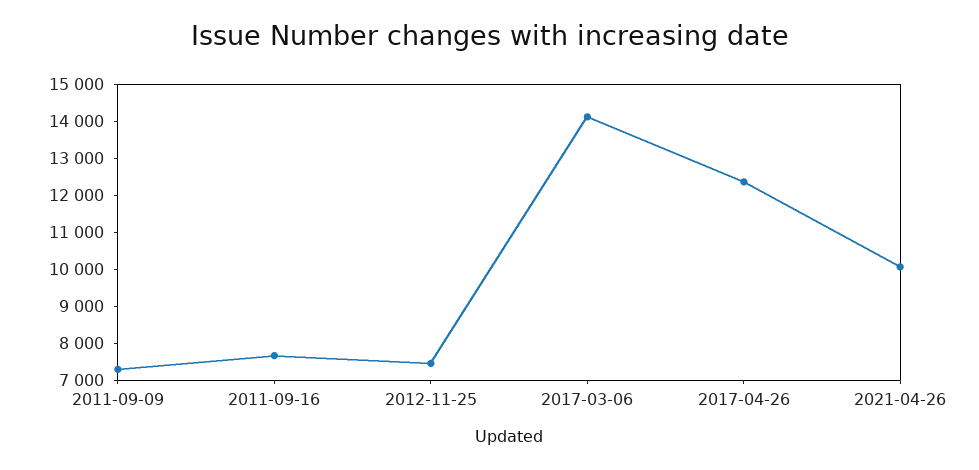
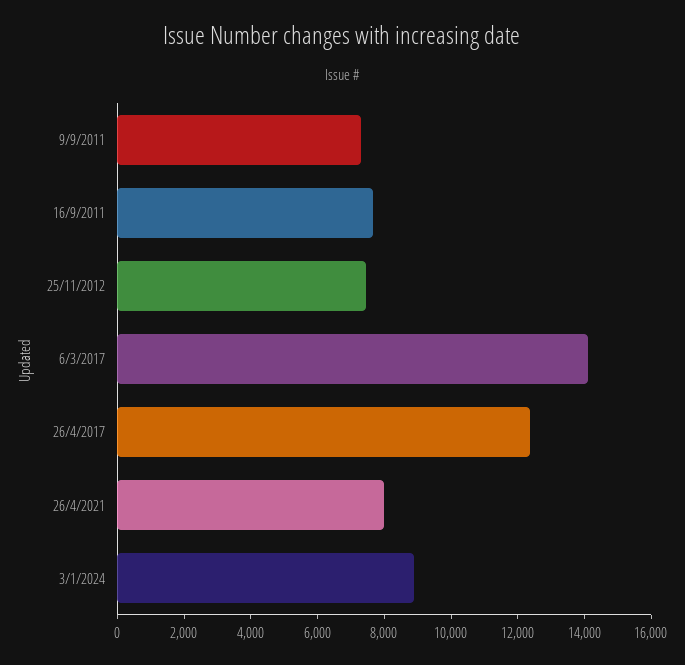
2021-04-26: 10000 -> 8000
3/1/2024: none -> 9000

